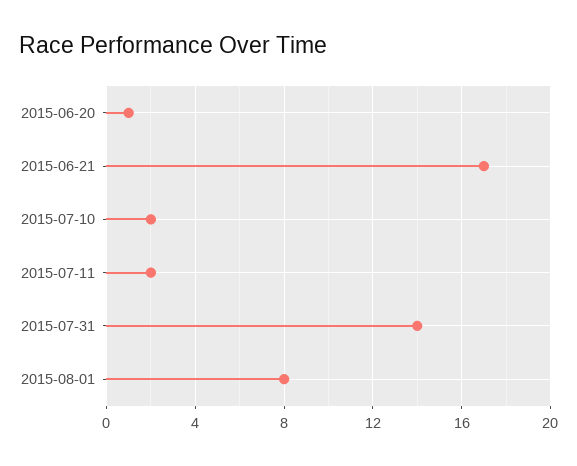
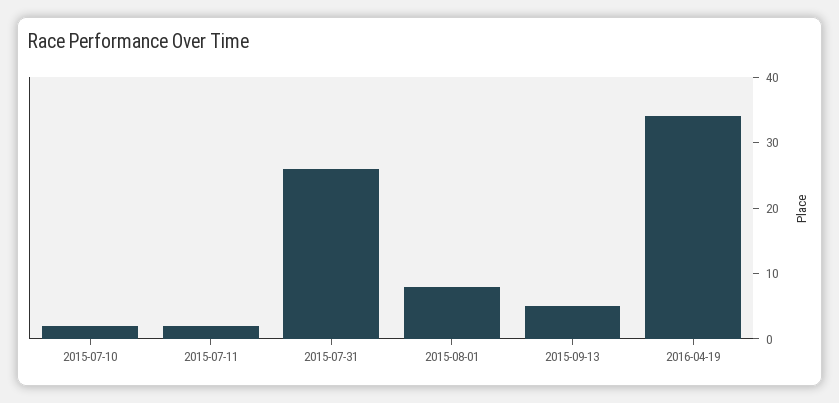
2015-06-20: 1 -> none
2015-06-21: 17 -> none
2015-07-31: 14 -> 25
2015-09-13: none -> 5
2016-04-19: none -> 35

